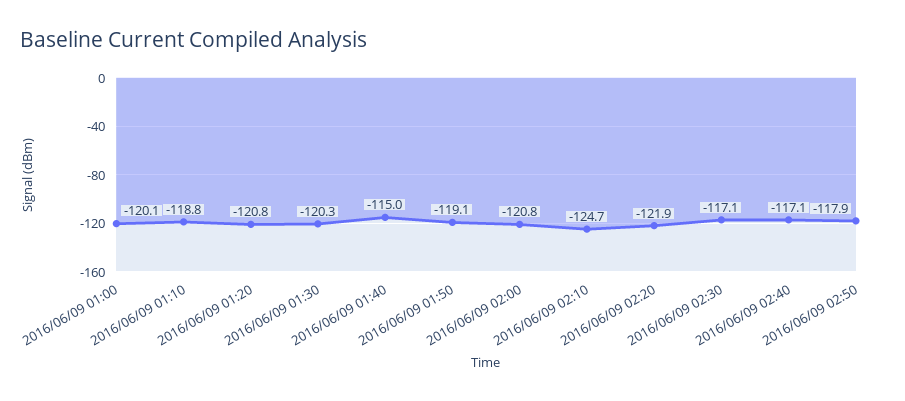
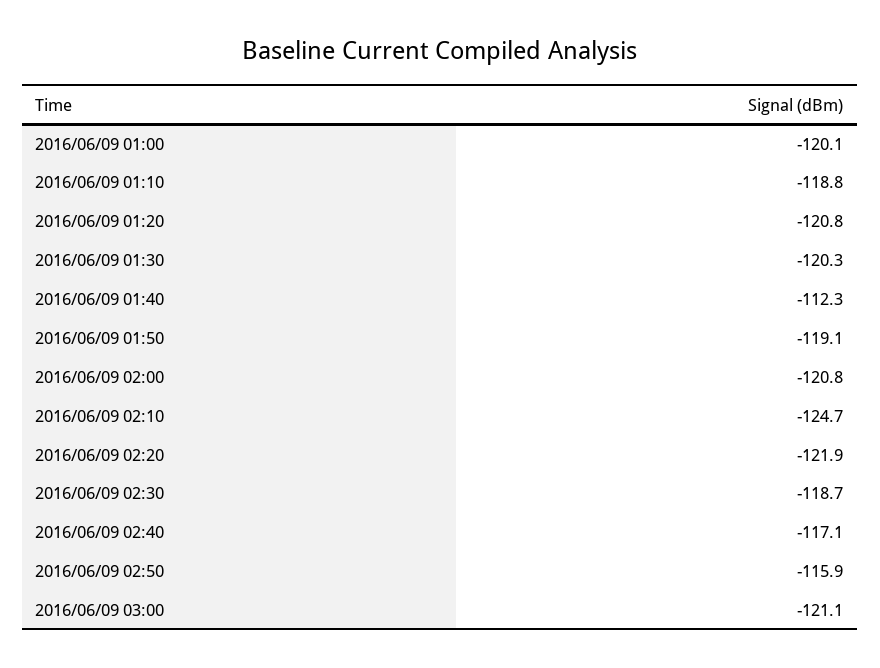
2016/06/09 01:40: -115 -> -112.3
2016/06/09 02:30: -117.1 -> -118.7
2016/06/09 02:50: -117.9 -> -115.9
2016/06/09 03:00: none -> -121.1

